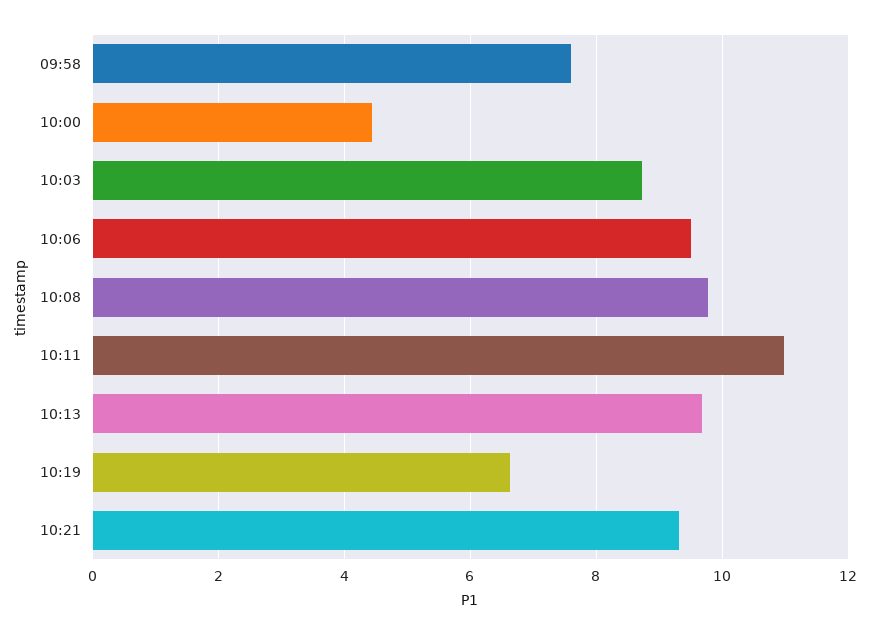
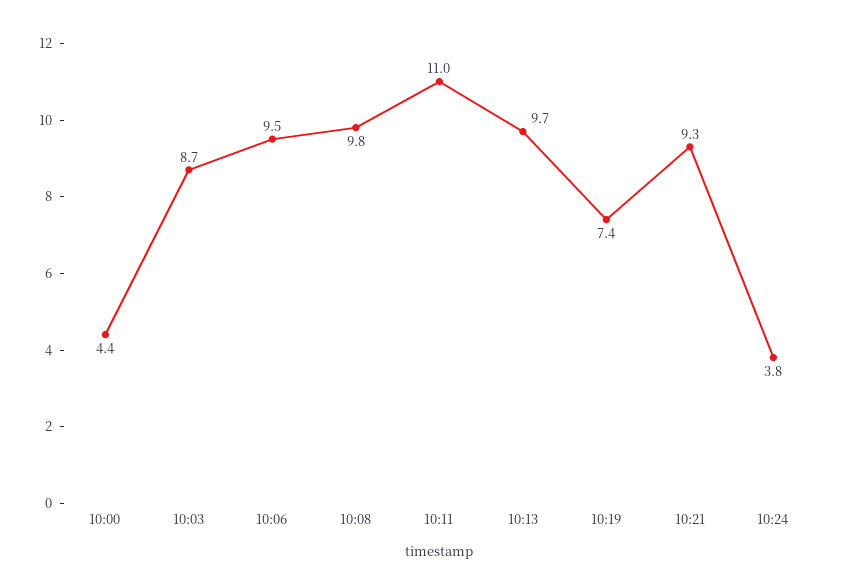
09:58: 7.6 -> none
10:19: 6.6 -> 7.4
10:24: none -> 3.8

